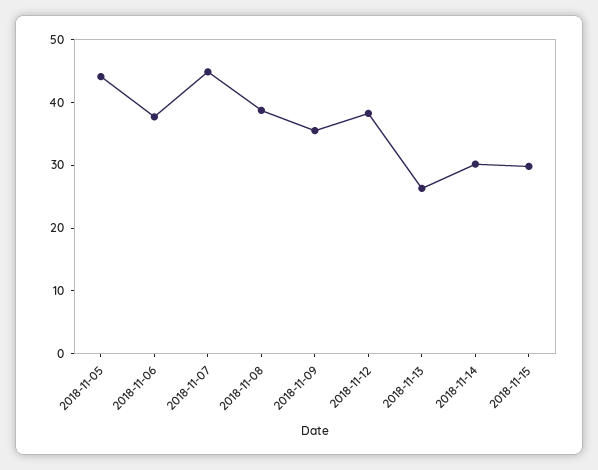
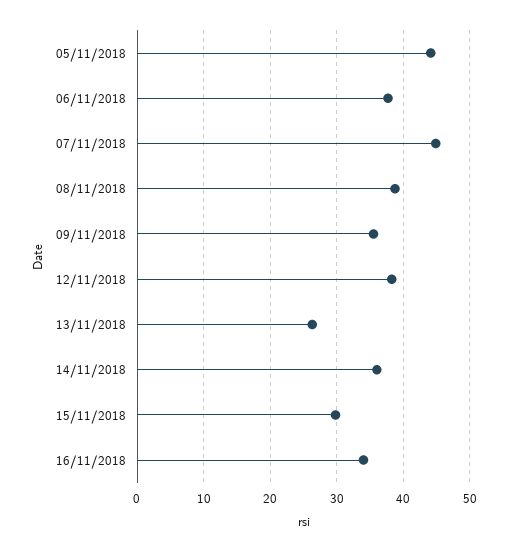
2018-11-14: 30 -> 36
16/11/2018: none -> 34

